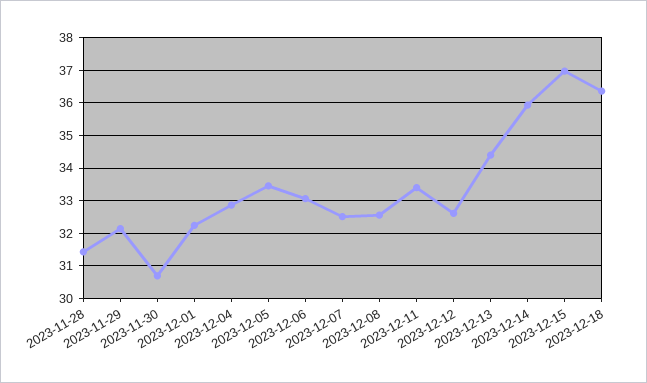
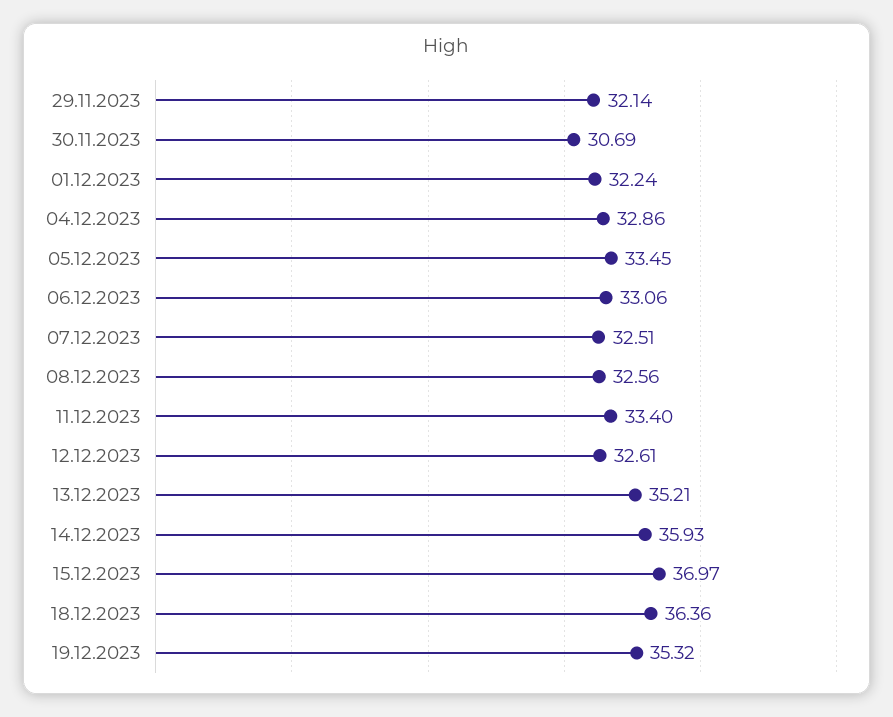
2023-11-28: 31.4 -> none
2023-12-13: 34.4 -> 35.21
19.12.2023: none -> 35.32

